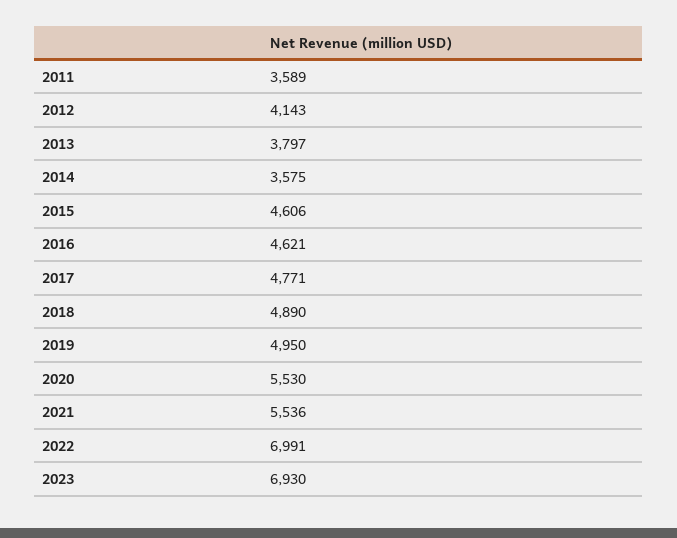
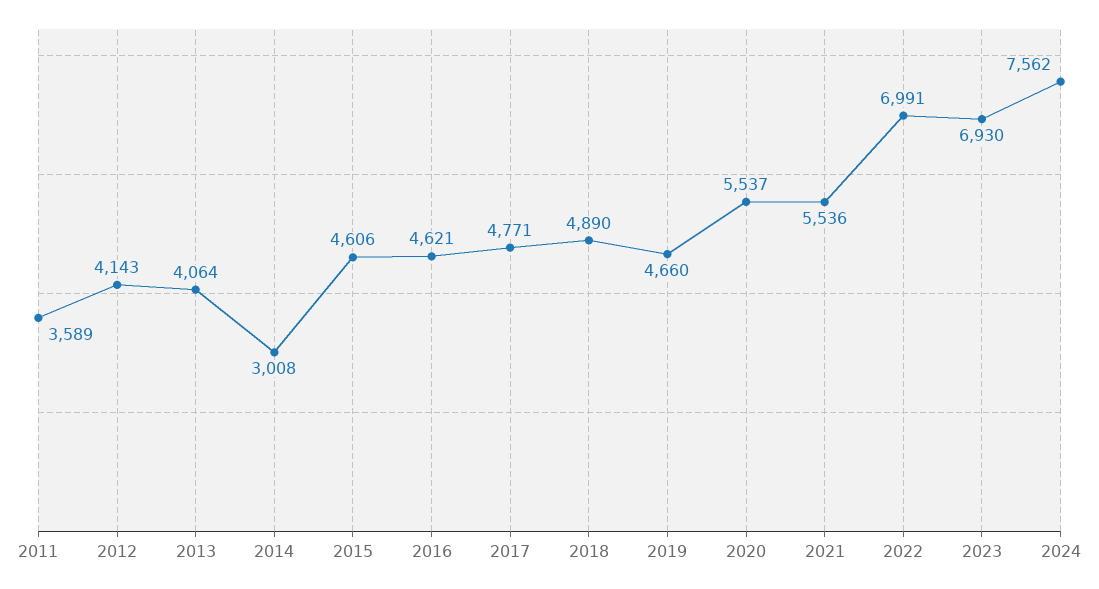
2013: 3797 -> 4064
2014: 3575 -> 3008
2019: 4950 -> 4660
2020: 5530 -> 5537
2024: none -> 7562

